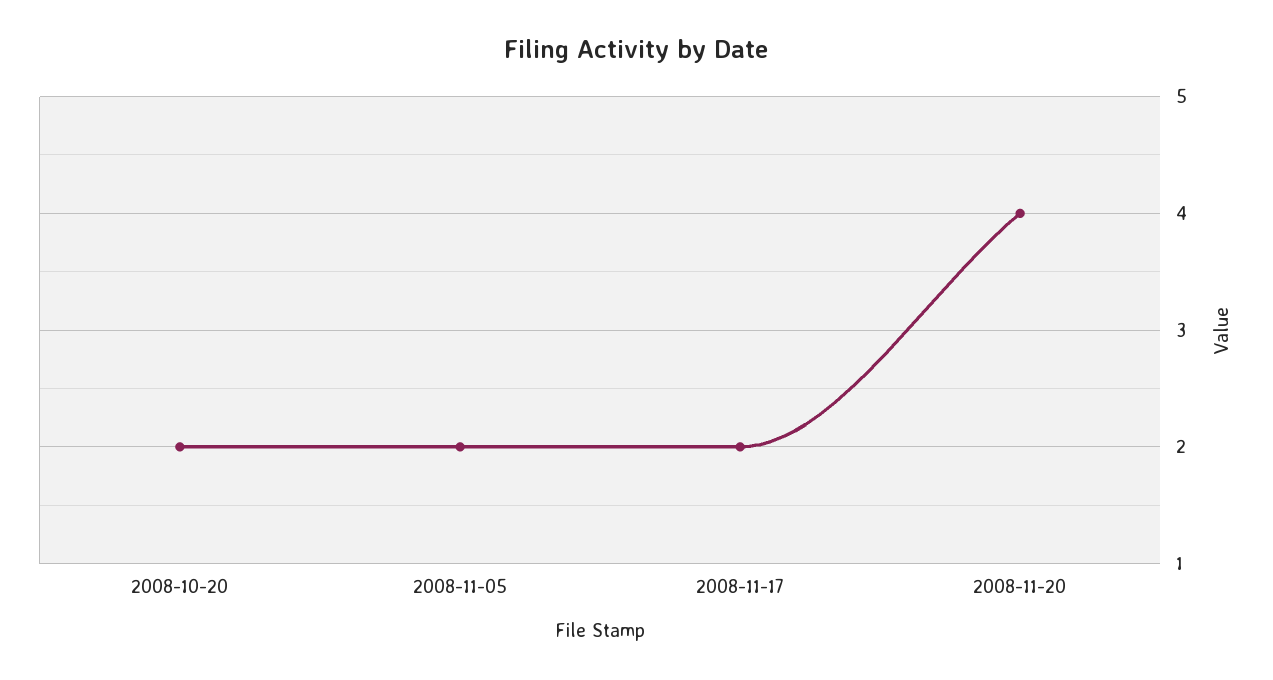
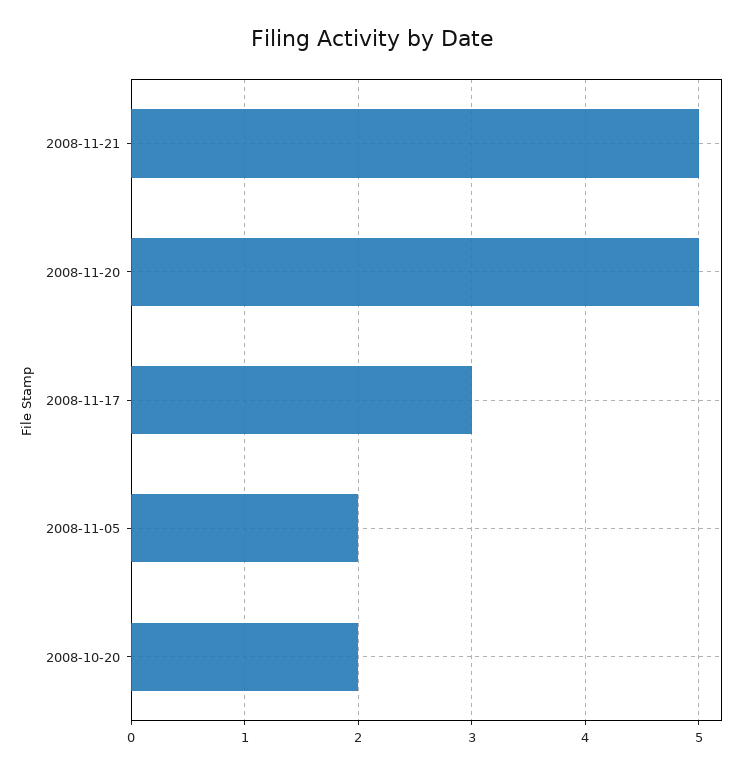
2008-11-17: 2 -> 3
2008-11-20: 4 -> 5
2008-11-21: none -> 5

